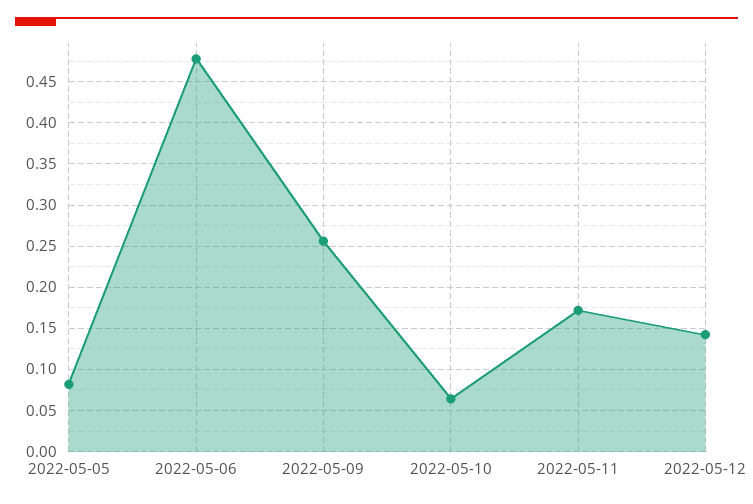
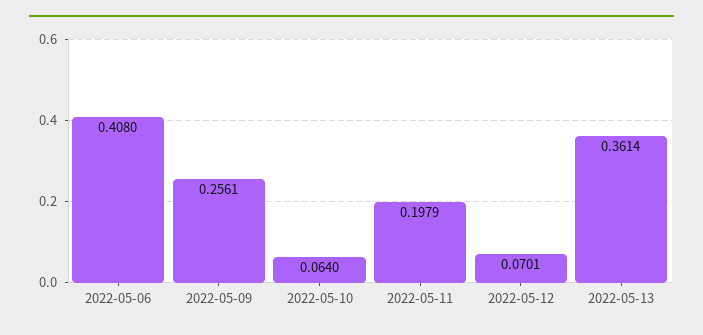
2022-05-05: 0.08 -> none
2022-05-06: 0.48 -> 0.408
2022-05-11: 0.17 -> 0.1979
2022-05-12: 0.14 -> 0.0701
2022-05-13: none -> 0.3614

